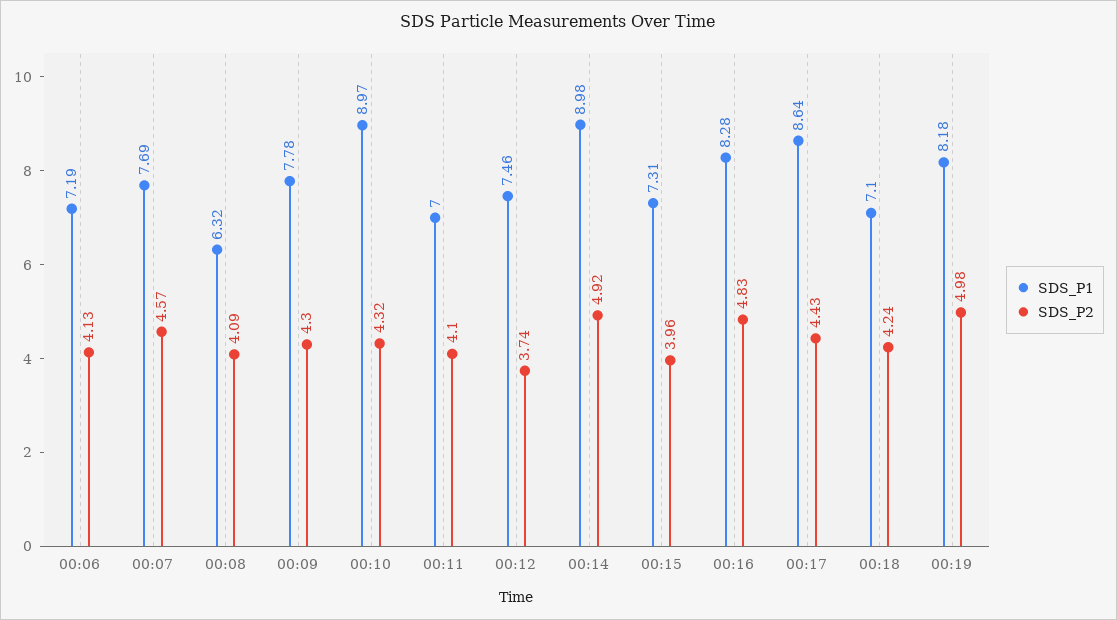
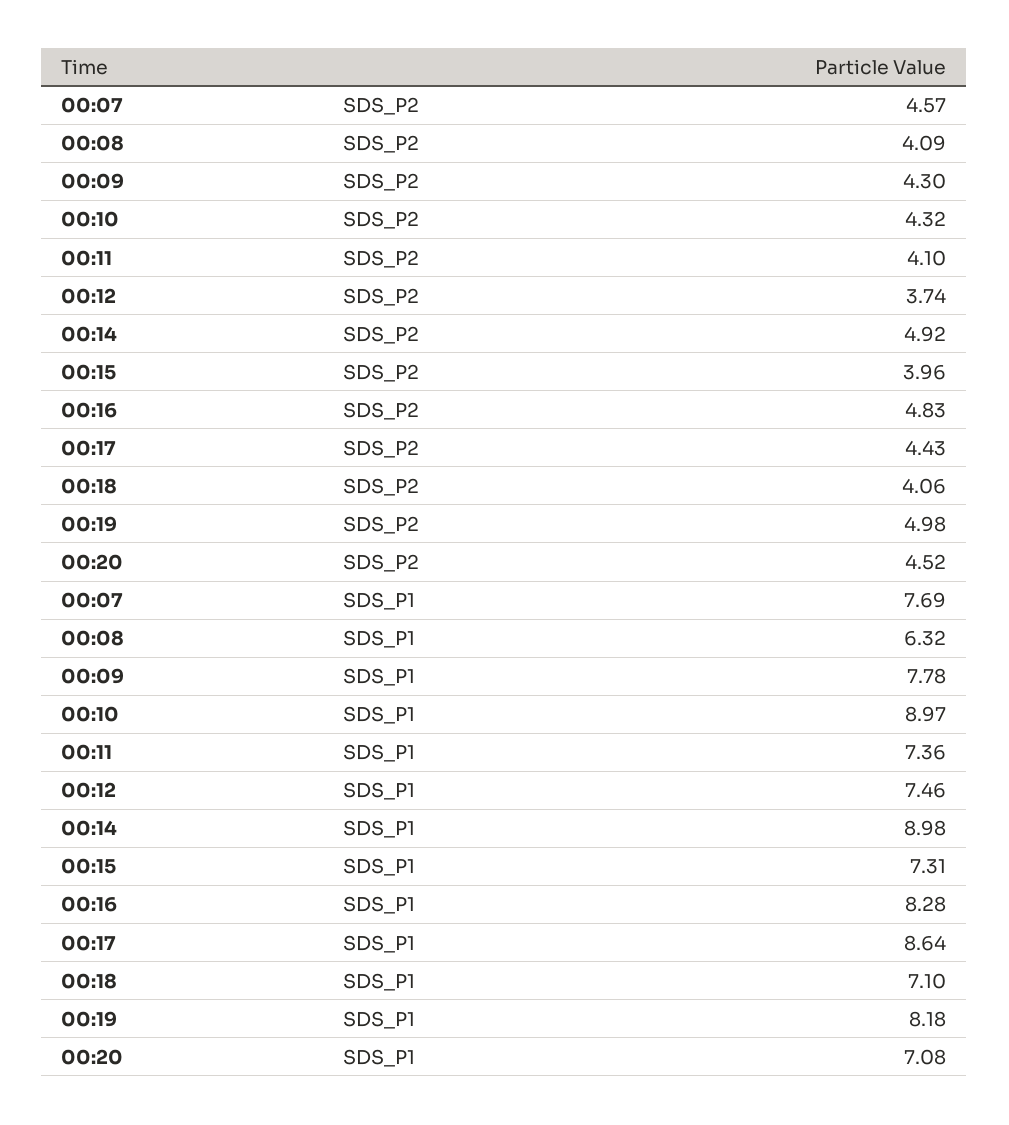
SDS_P1, 00:06: 7.19 -> none
SDS_P2, 00:06: 4.13 -> none
SDS_P1, 00:11: 7 -> 7.36
SDS_P2, 00:18: 4.24 -> 4.06
SDS_P2, 00:20: none -> 4.52
SDS_P1, 00:20: none -> 7.08

